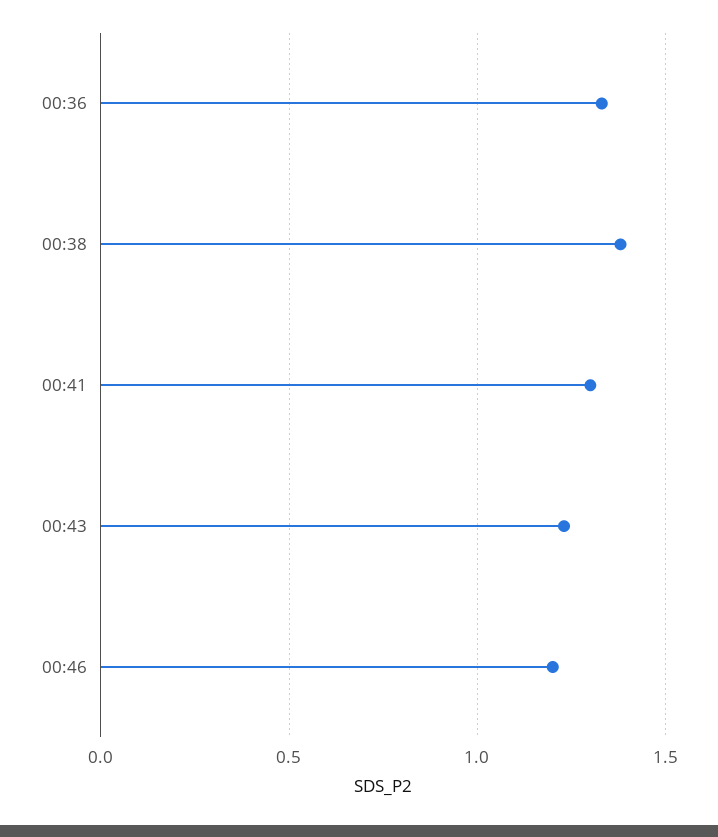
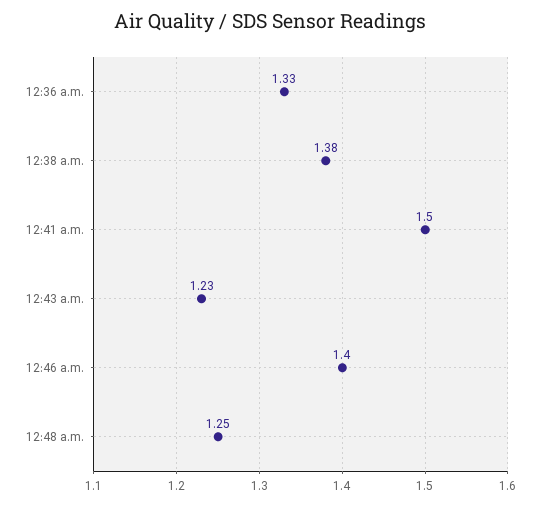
00:41: 1.3 -> 1.5
00:46: 1.2 -> 1.4
12:48 a.m.: none -> 1.25

